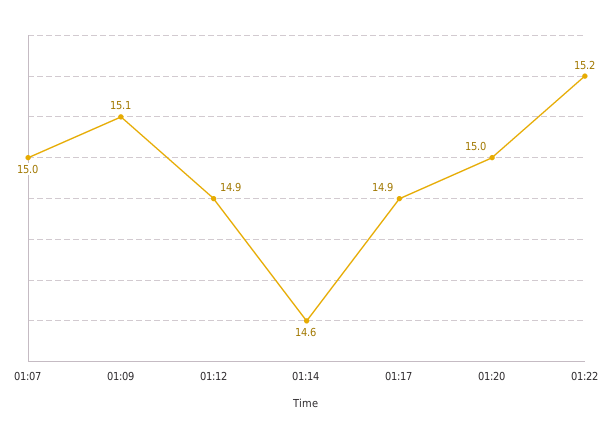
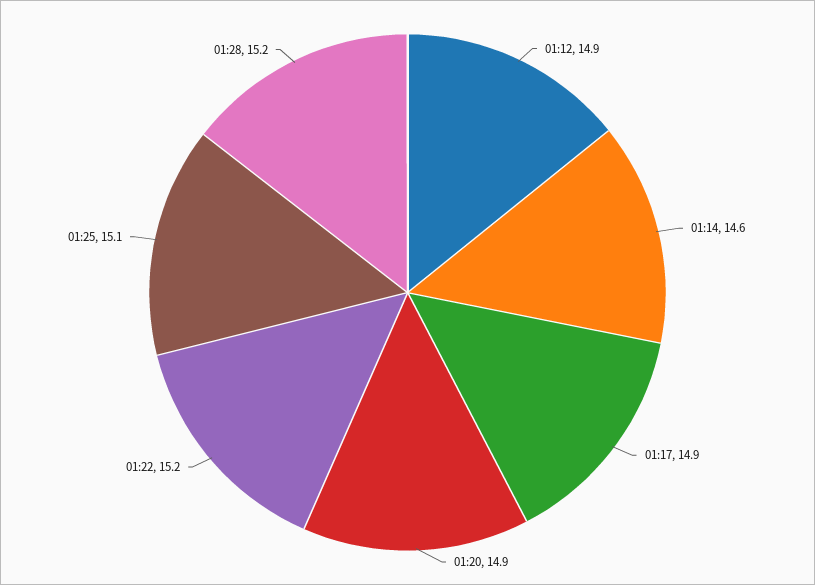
01:07: 15 -> none
01:09: 15.1 -> none
01:20: 15 -> 14.9
01:25: none -> 15.1
01:28: none -> 15.2

